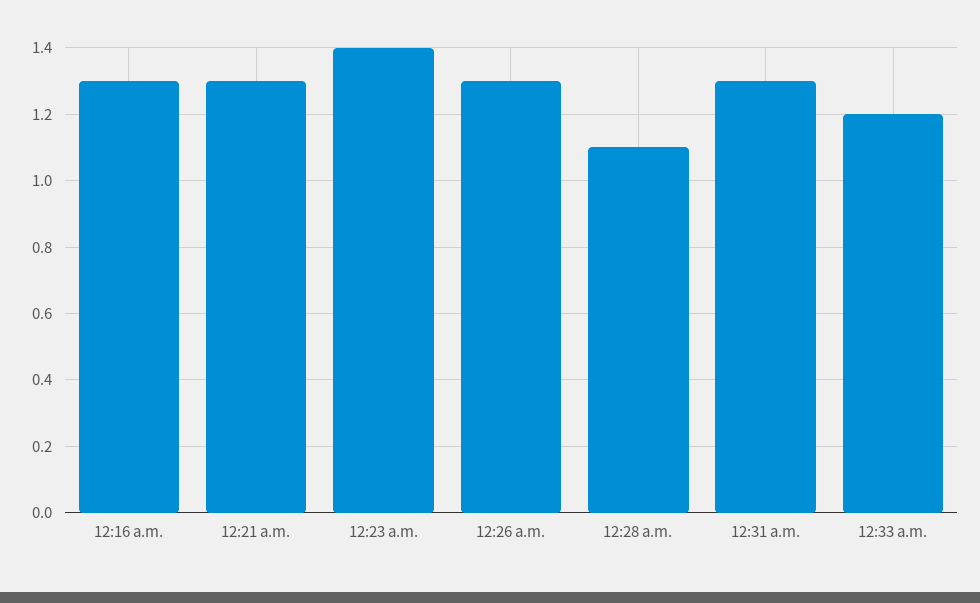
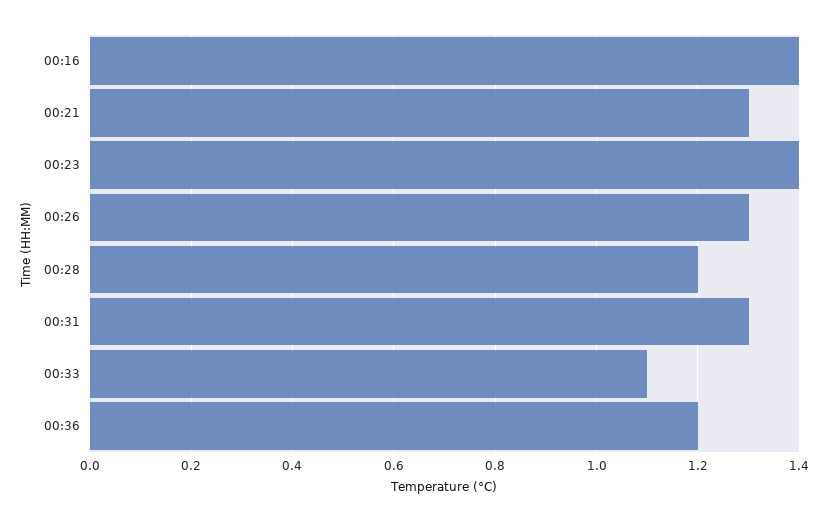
12:16 a.m.: 1.3 -> 1.4
12:28 a.m.: 1.1 -> 1.2
12:33 a.m.: 1.2 -> 1.1
00:36: none -> 1.2

